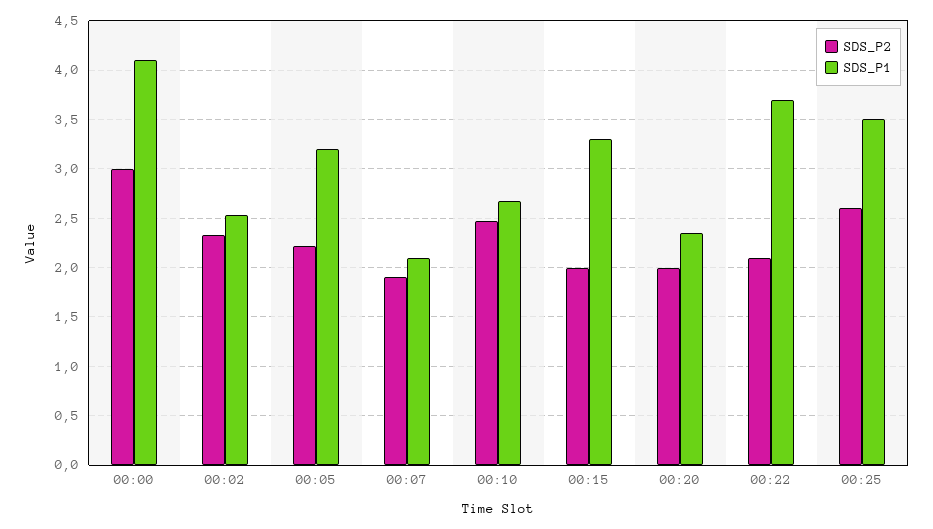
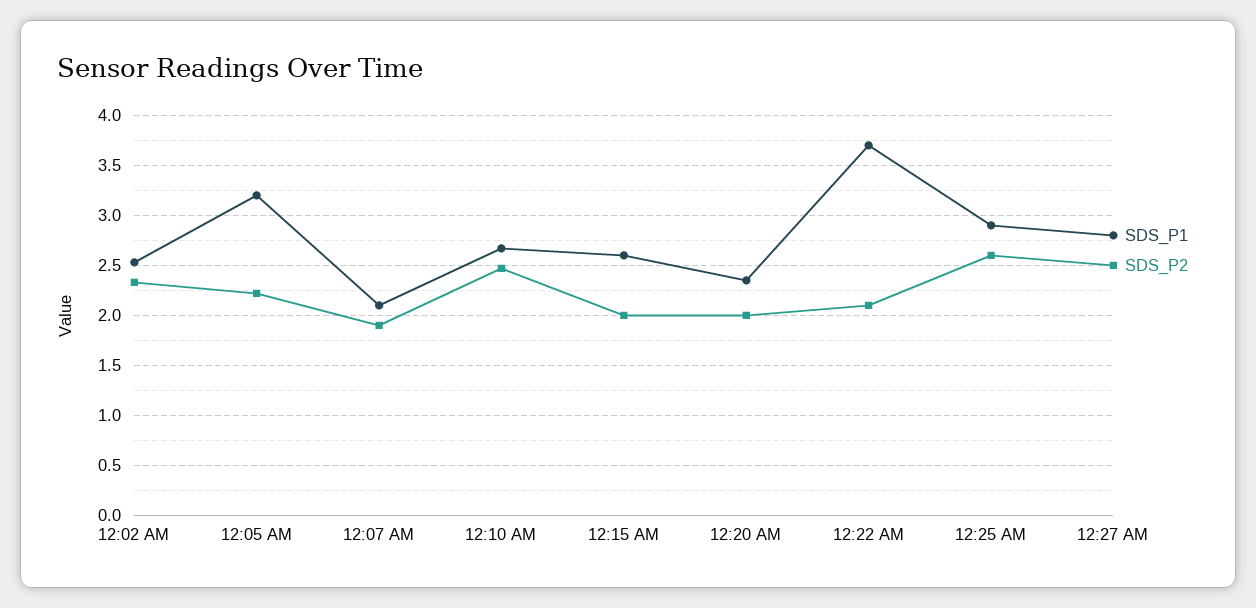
SDS_P2, 00:00: 3 -> none
SDS_P1, 00:00: 4.1 -> none
SDS_P1, 00:15: 3.3 -> 2.6
SDS_P1, 00:25: 3.5 -> 2.9
SDS_P1, 12:27 AM: none -> 2.8
SDS_P2, 12:27 AM: none -> 2.5

